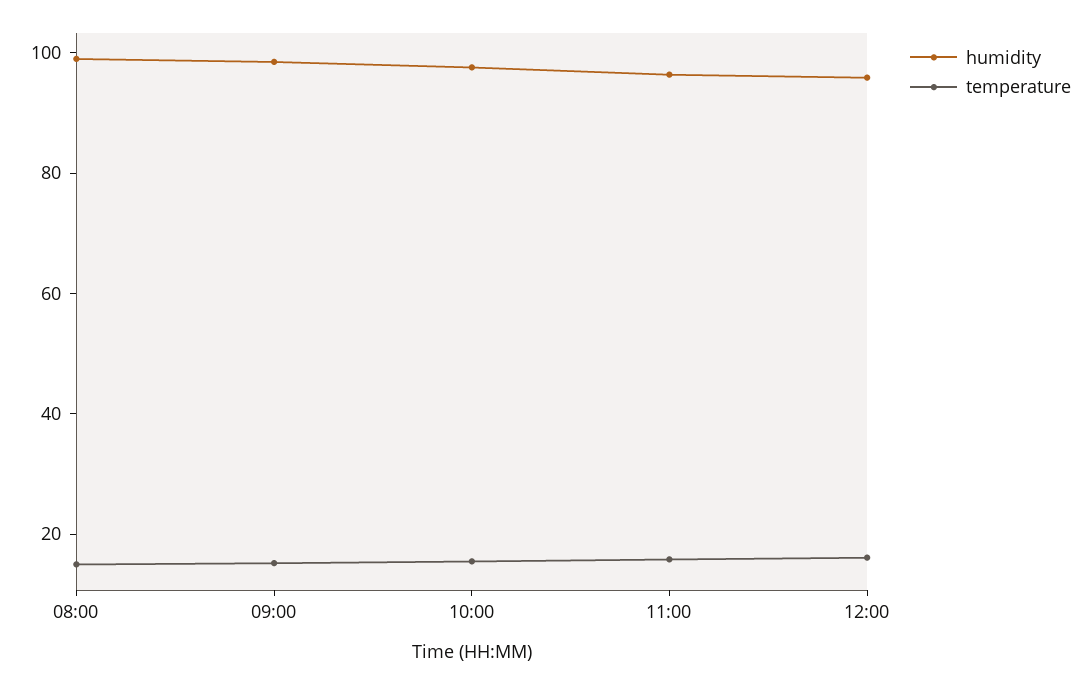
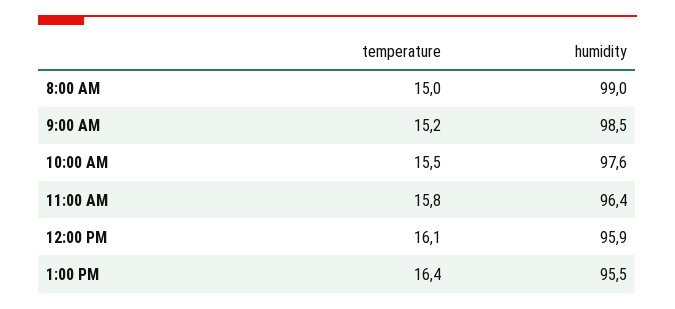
temperature, 1:00 PM: none -> 16.4
humidity, 1:00 PM: none -> 95.5

